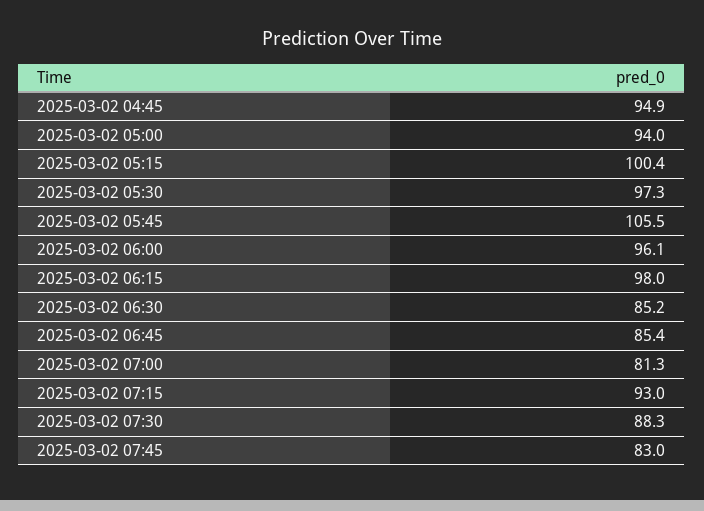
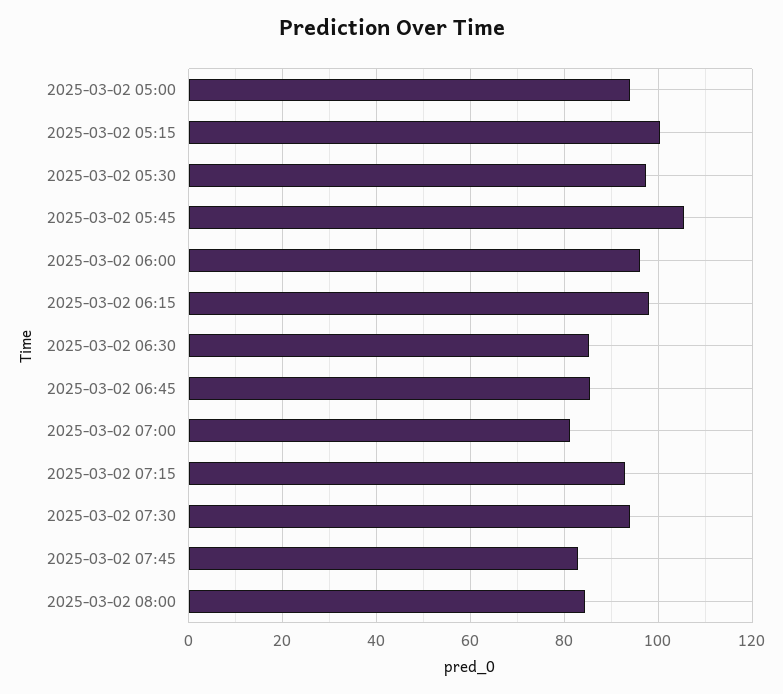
2025-03-02 04:45: 94.9 -> none
2025-03-02 07:30: 88.3 -> 94
2025-03-02 08:00: none -> 84

